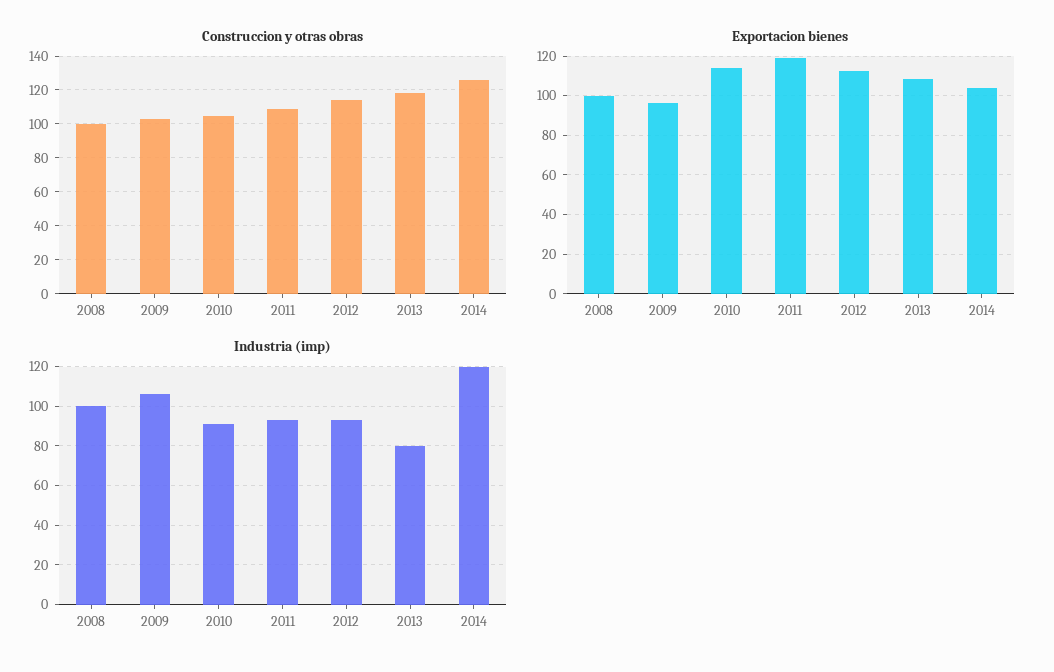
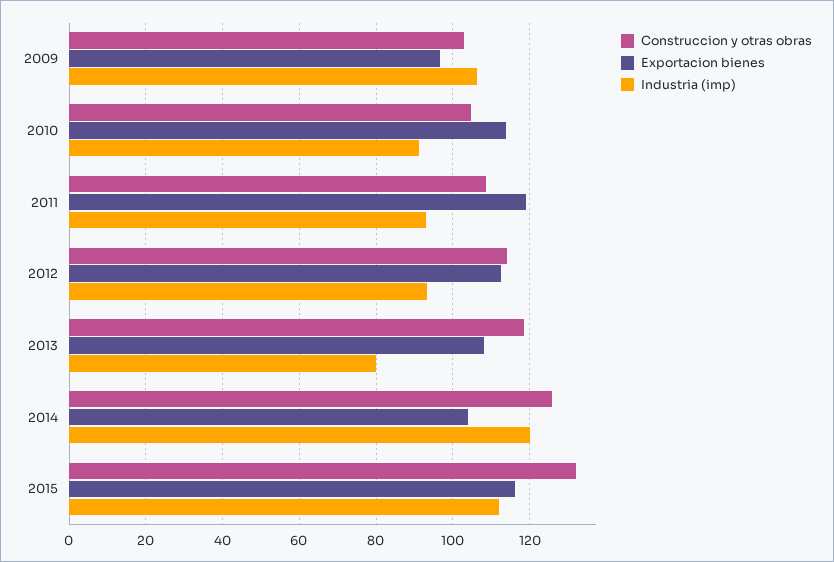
Construccion y otras obras, 2008: 100 -> none
Exportacion bienes, 2008: 100 -> none
Industria (imp), 2008: 100 -> none
Construccion y otras obras, 2015: none -> 132
Exportacion bienes, 2015: none -> 116
Industria (imp), 2015: none -> 112

